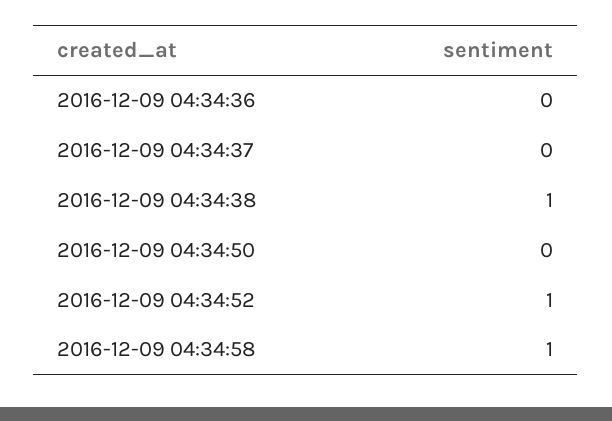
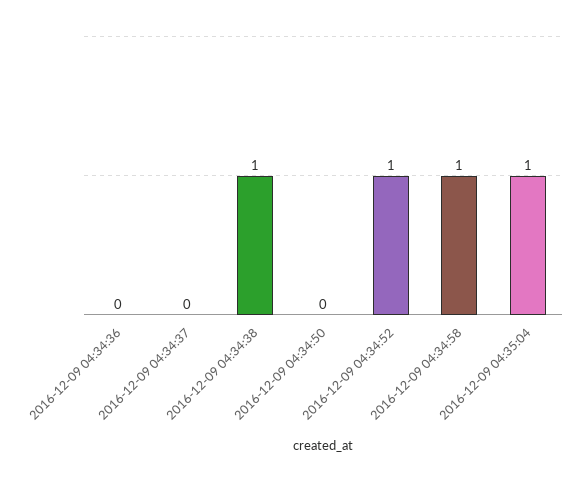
2016-12-09 04:35:04: none -> 1

